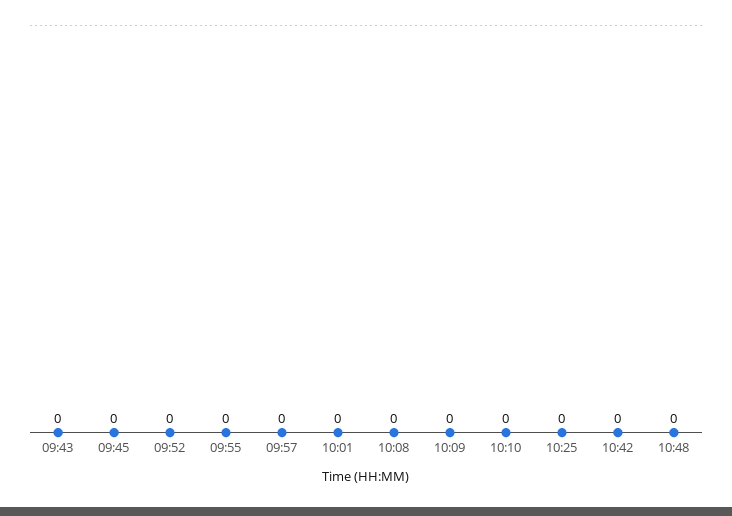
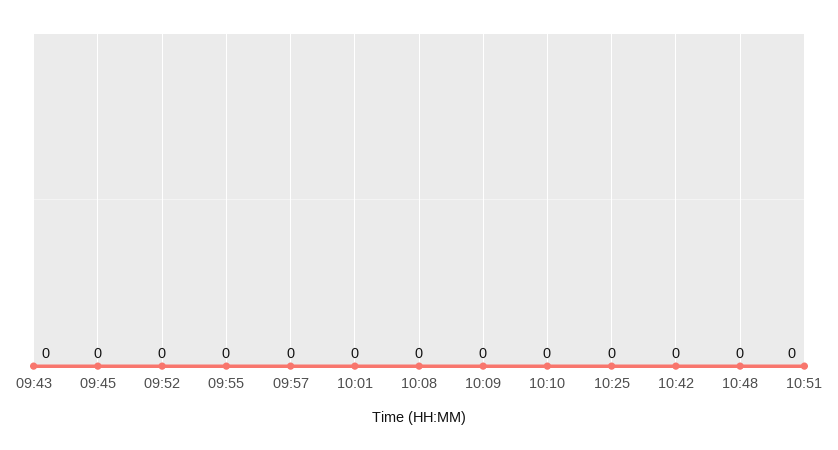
10:51: none -> 0

